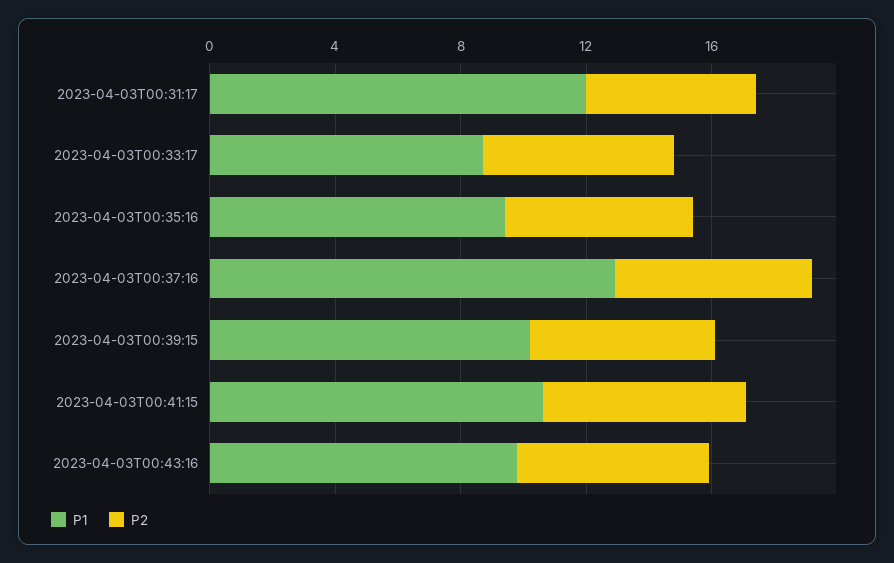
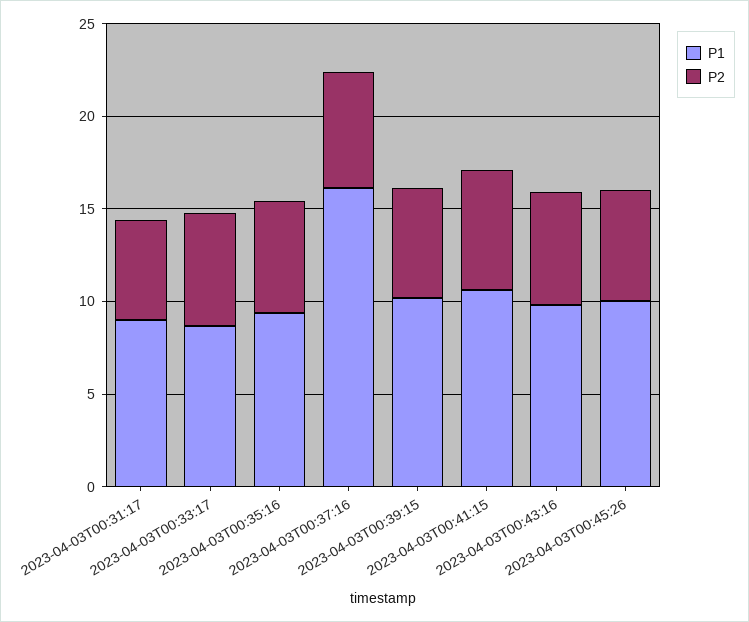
P1, 2023-04-03T00:31:17: 12 -> 9
P1, 2023-04-03T00:37:16: 13 -> 16
P1, 2023-04-03T00:45:26: none -> 10
P2, 2023-04-03T00:45:26: none -> 6

